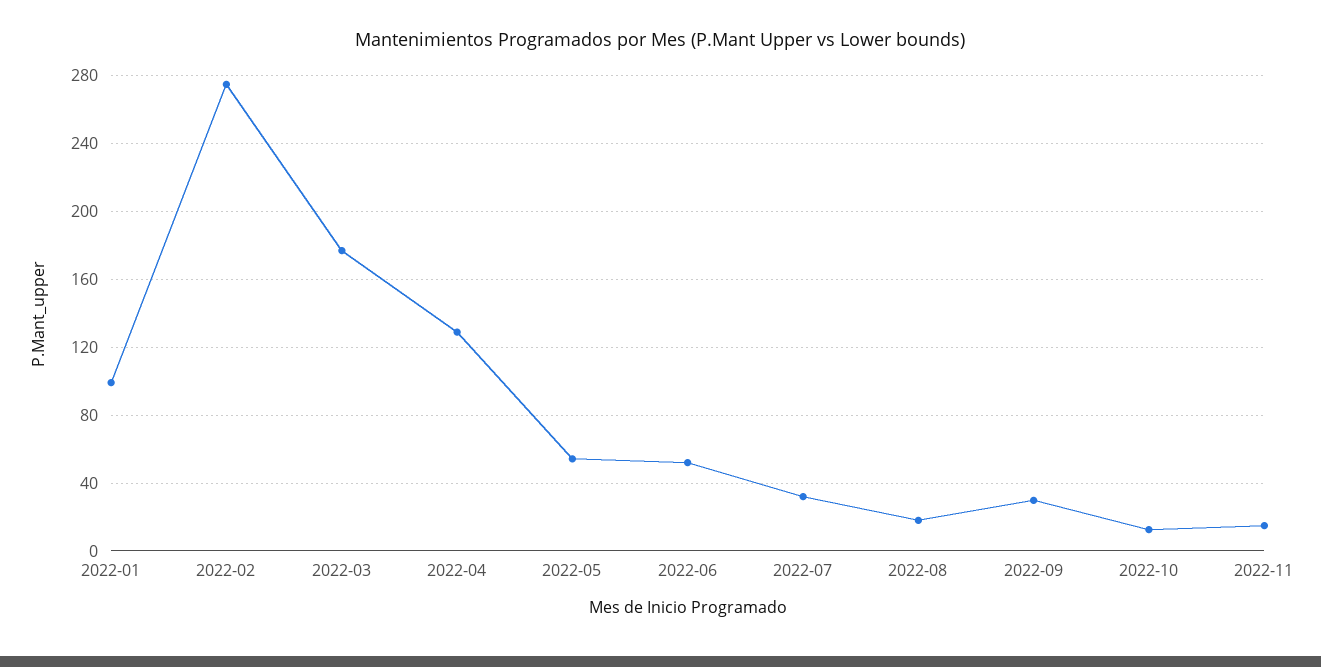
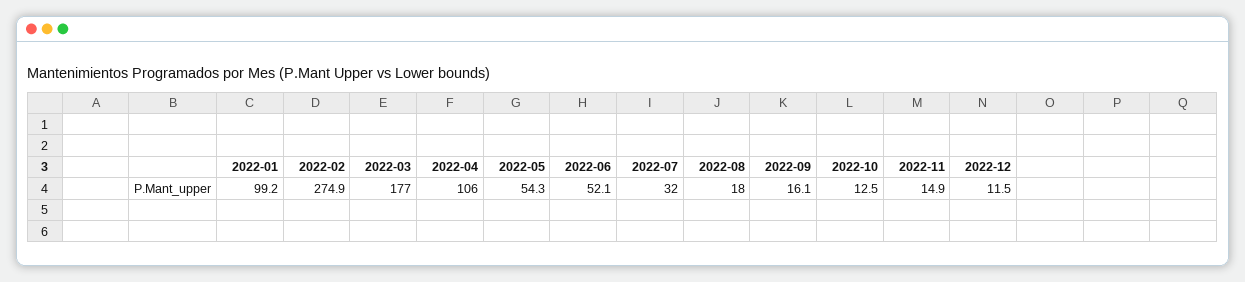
2022-04: 130 -> 106
2022-09: 30 -> 16.1
2022-12: none -> 11.5

